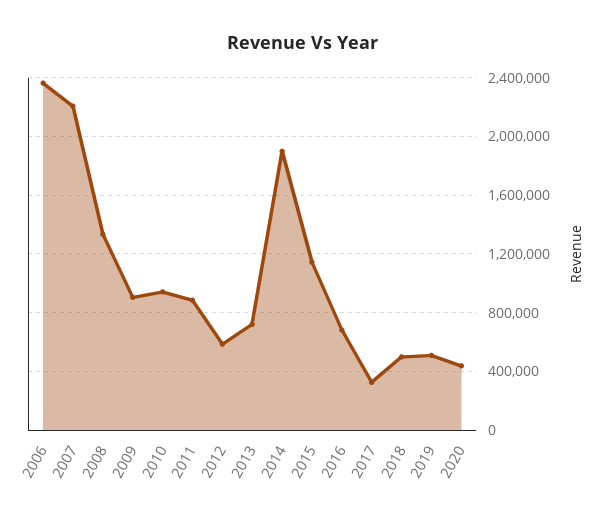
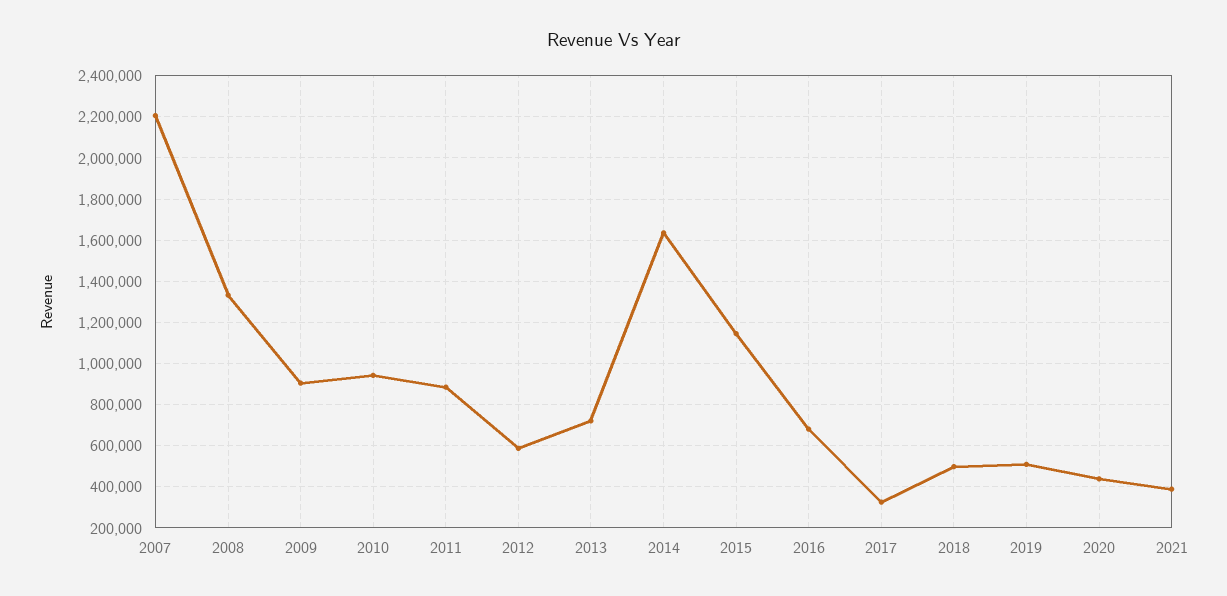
2006: 2350000 -> none
2014: 1900000 -> 1650000
2021: none -> 400000

